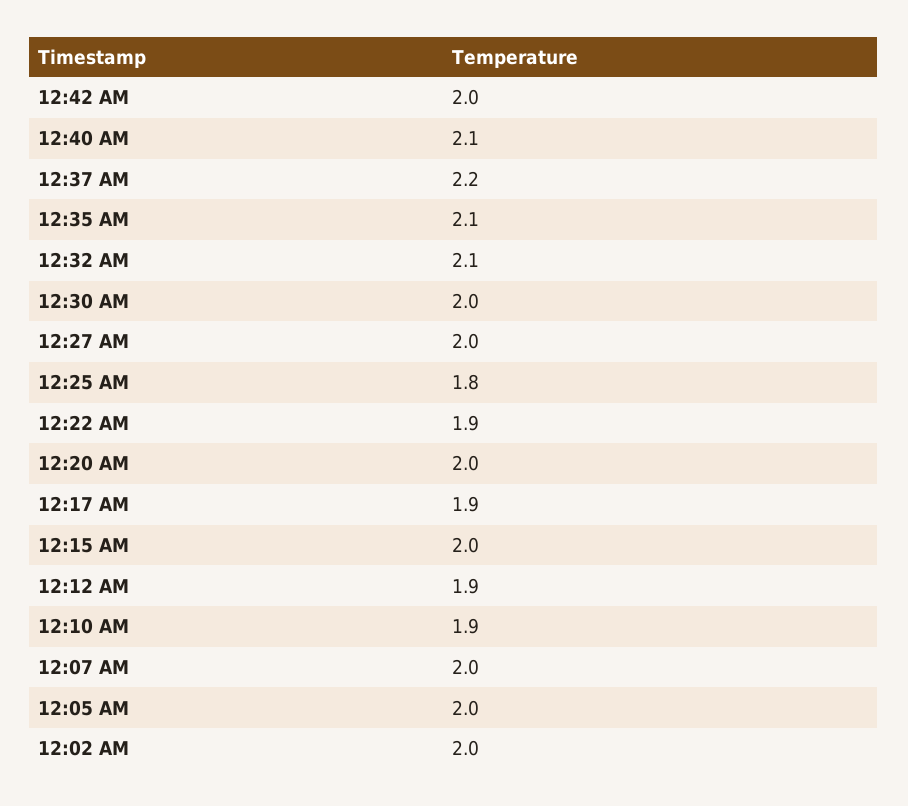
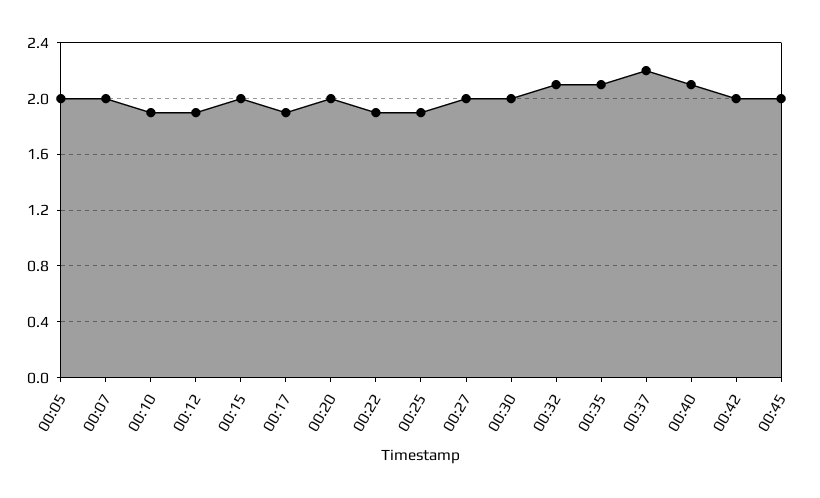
12:25 AM: 1.8 -> 1.9
12:02 AM: 2 -> none
00:45: none -> 2

